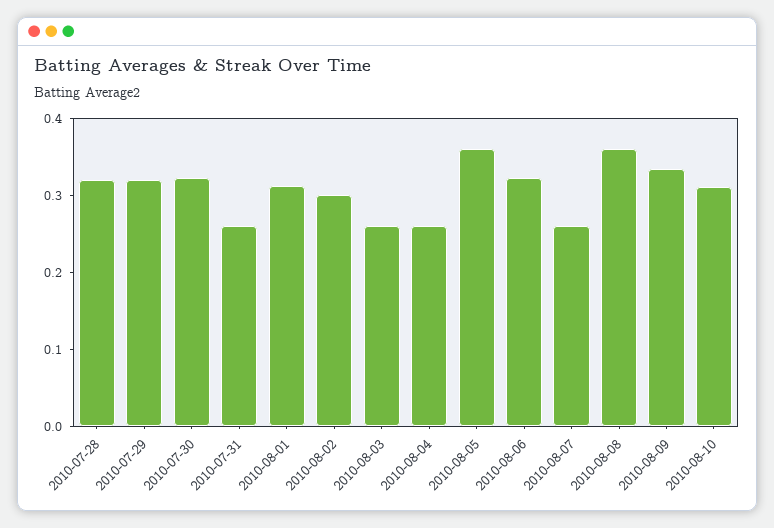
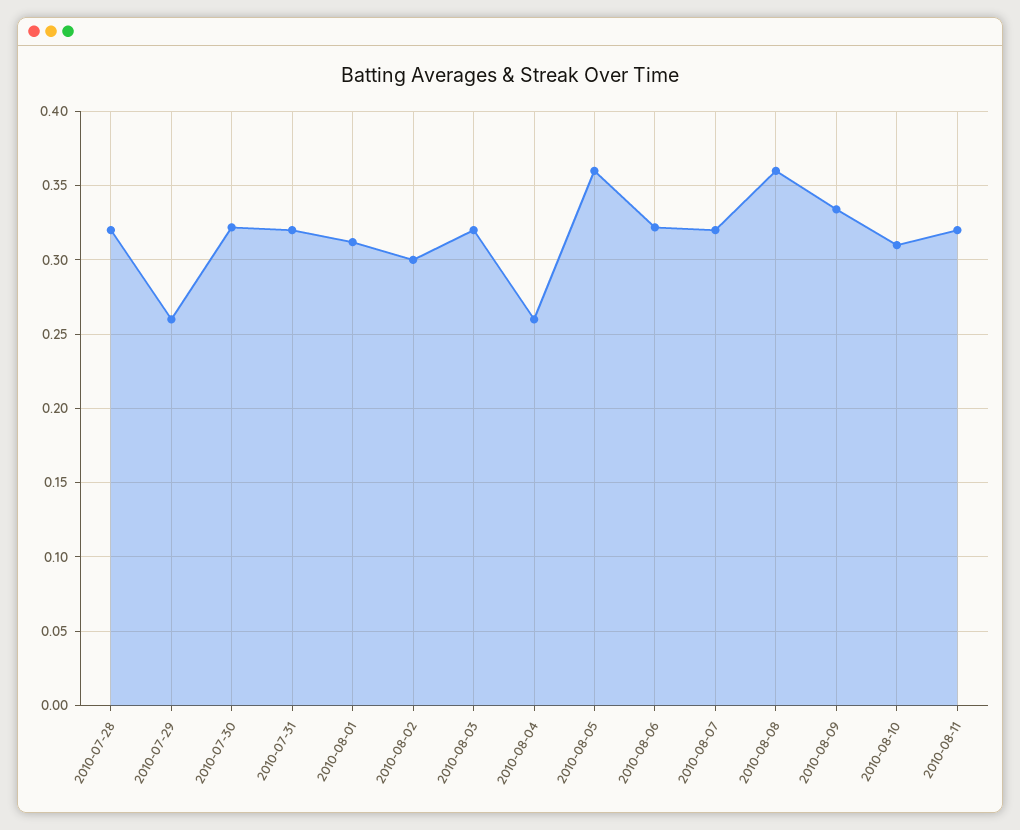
2010-07-29: 0.32 -> 0.26
2010-07-31: 0.26 -> 0.32
2010-08-03: 0.26 -> 0.32
2010-08-07: 0.26 -> 0.32
2010-08-11: none -> 0.32

